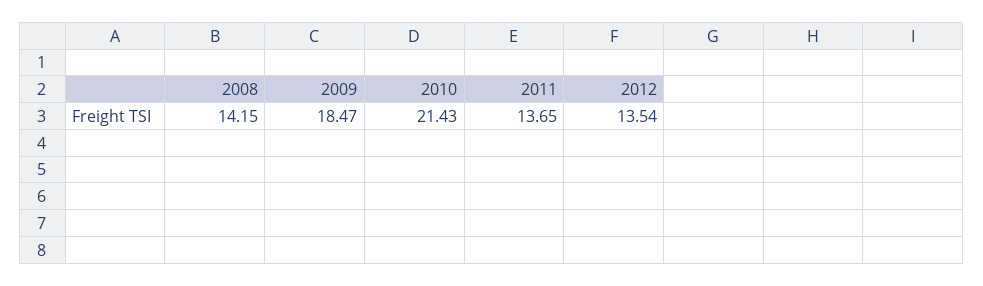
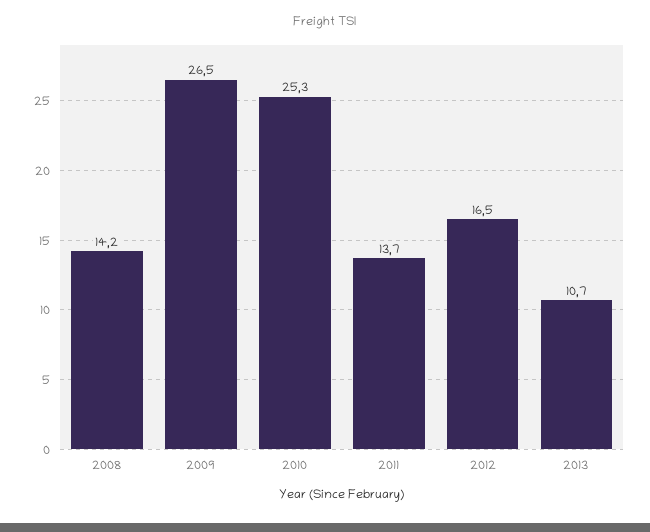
2009: 18.47 -> 26.5
2010: 21.43 -> 25.3
2012: 13.54 -> 16.5
2013: none -> 10.7

